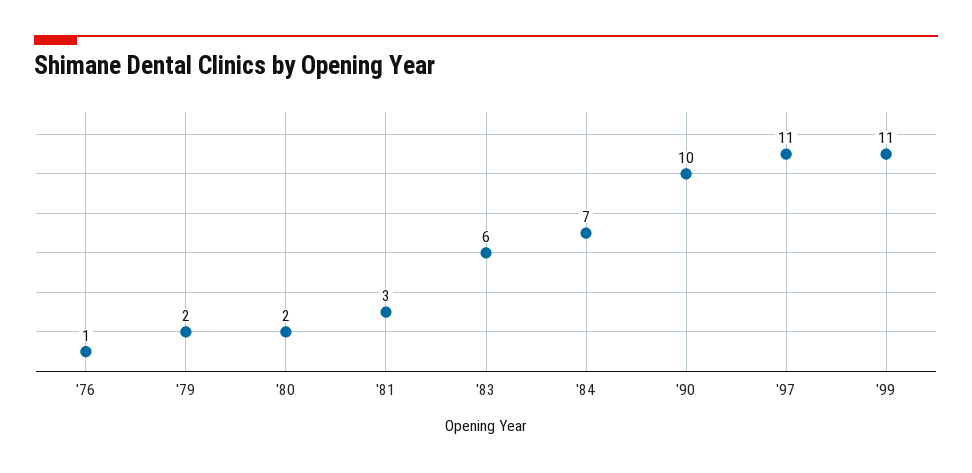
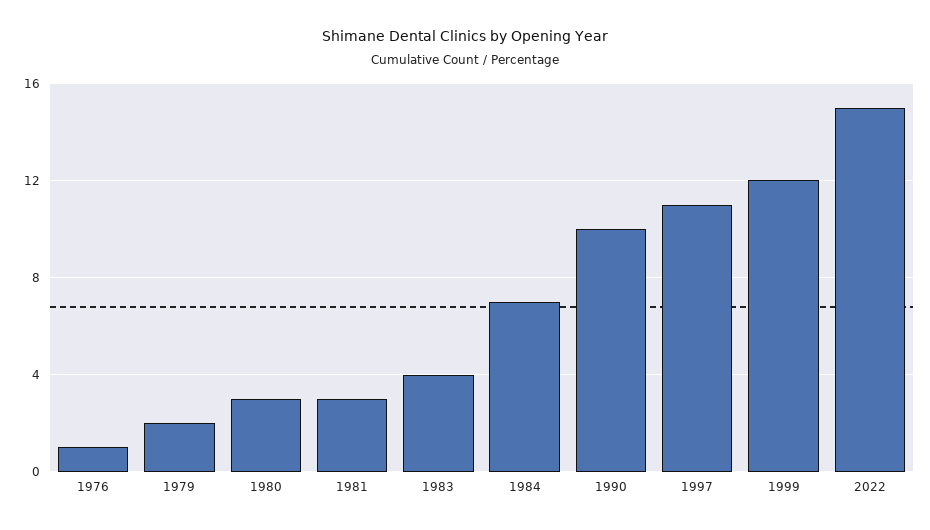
'80: 2 -> 3
'83: 6 -> 4
'99: 11 -> 12
2022: none -> 15

